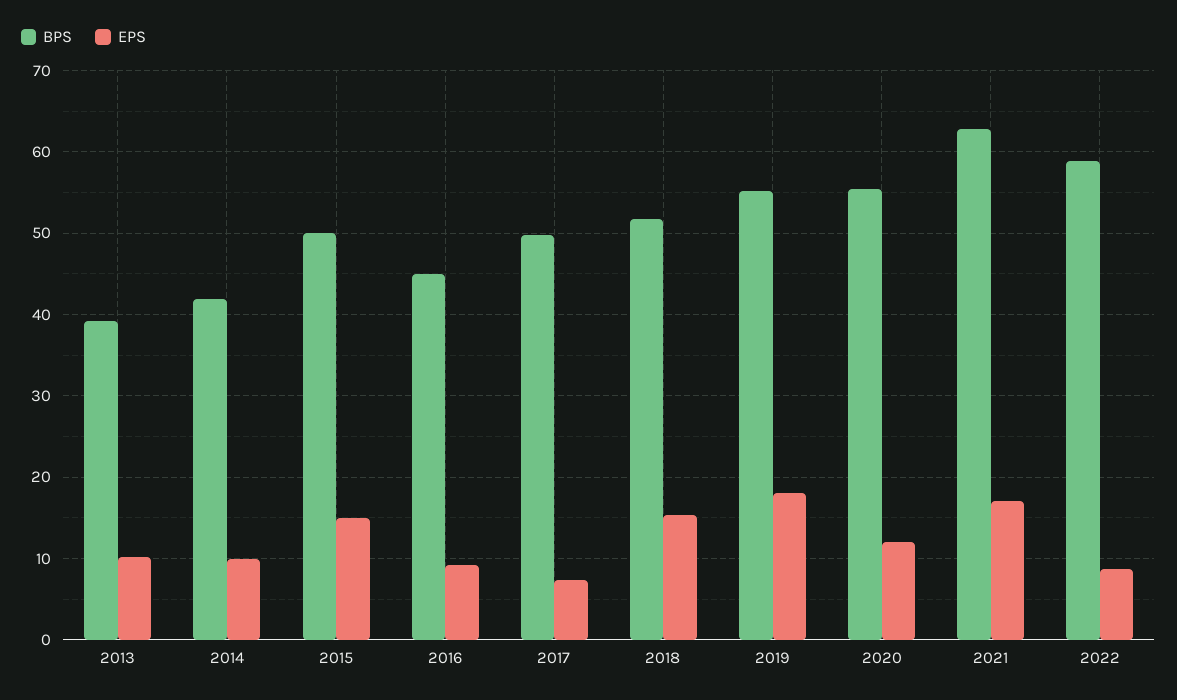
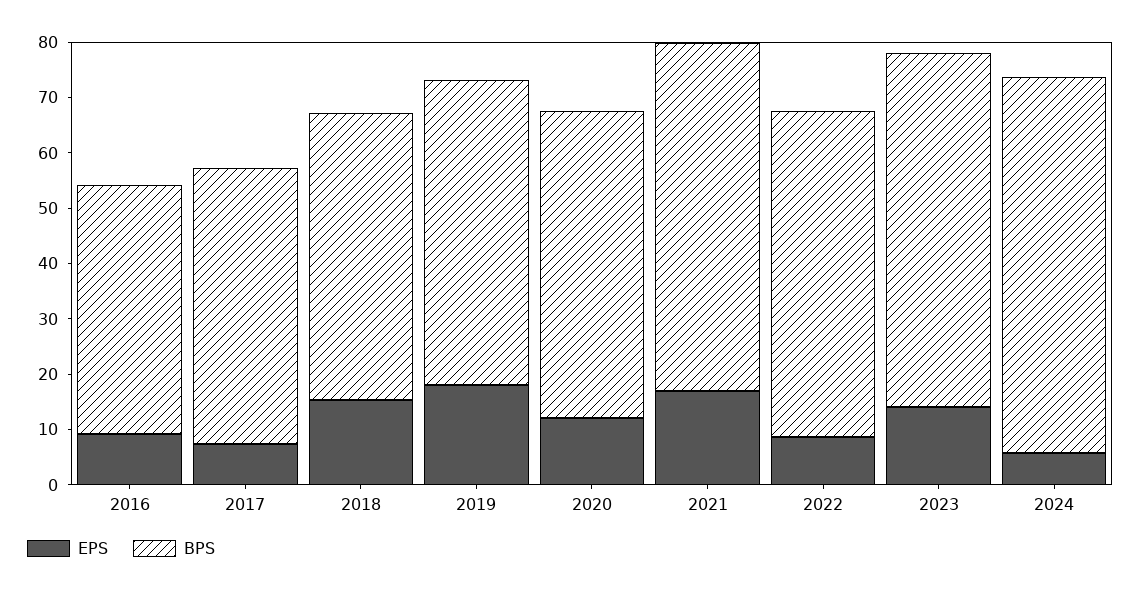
BPS, 2013: 39 -> none
EPS, 2013: 10 -> none
BPS, 2014: 42 -> none
EPS, 2014: 10 -> none
BPS, 2015: 50 -> none
EPS, 2015: 15 -> none
EPS, 2023: none -> 14
BPS, 2023: none -> 64
EPS, 2024: none -> 6
BPS, 2024: none -> 68

